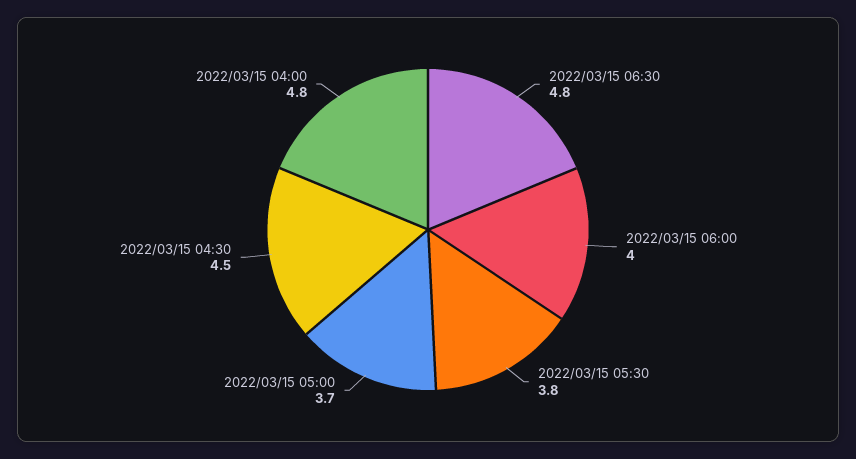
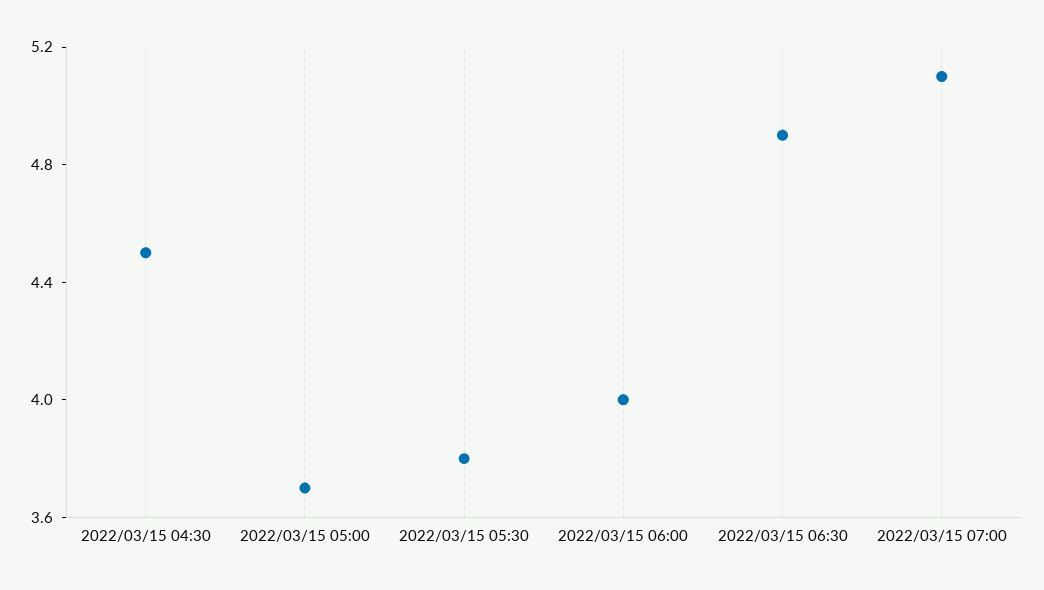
2022/03/15 06:30: 4.8 -> 4.9
2022/03/15 04:00: 4.8 -> none
2022/03/15 07:00: none -> 5.1

